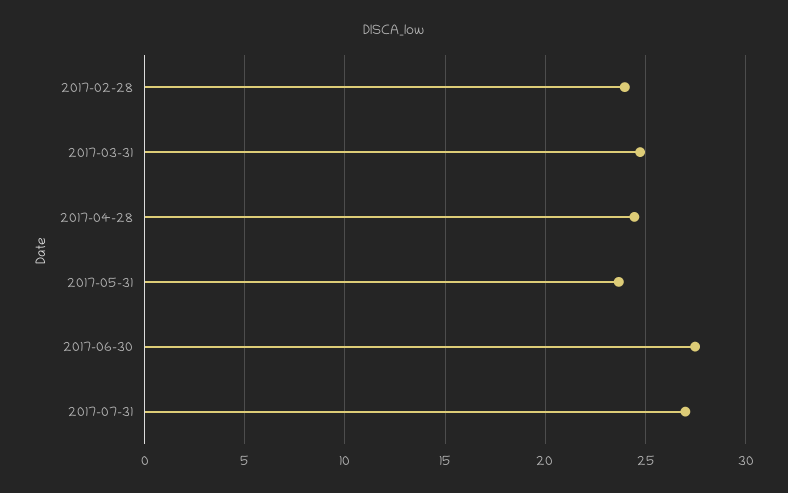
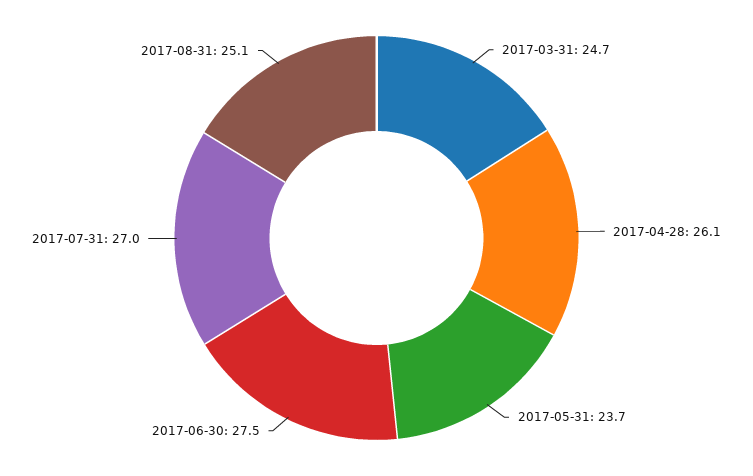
2017-02-28: 24 -> none
2017-04-28: 24.5 -> 26.1
2017-08-31: none -> 25.1

